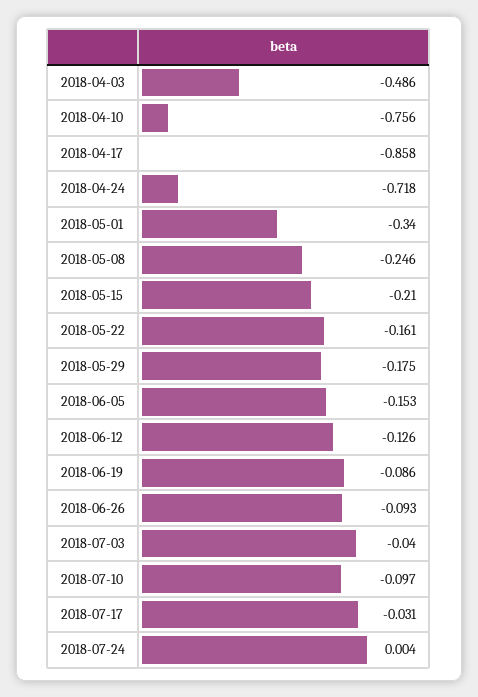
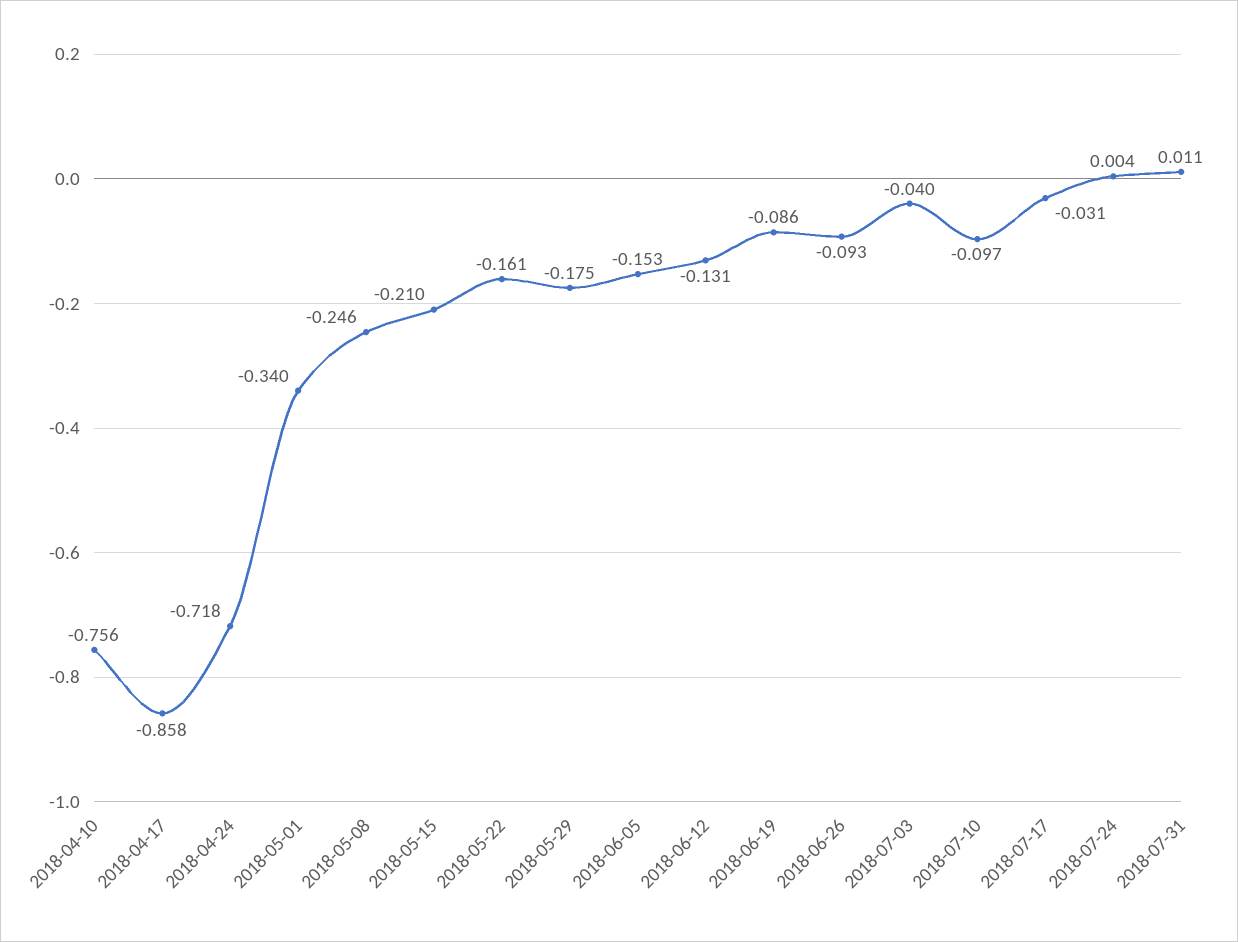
2018-04-03: -0.486 -> none
2018-06-12: -0.126 -> -0.131
2018-07-31: none -> 0.011

